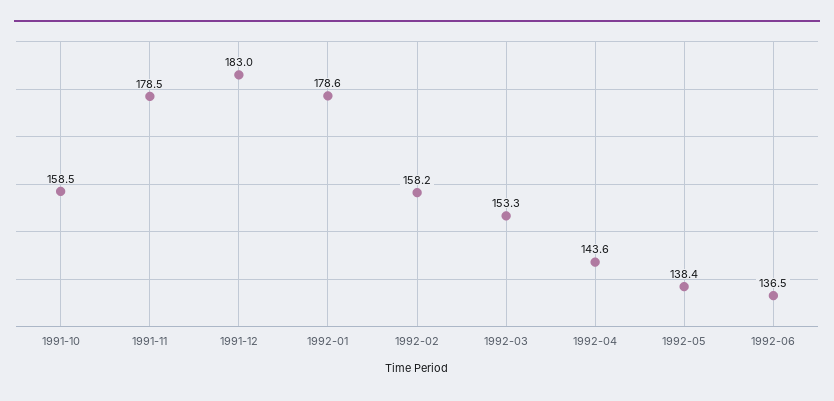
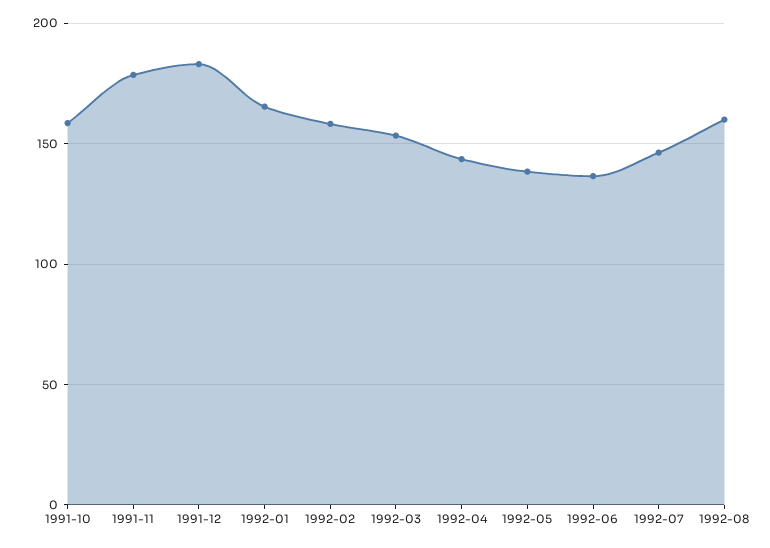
1992-01: 178.6 -> 165
1992-07: none -> 145
1992-08: none -> 160

